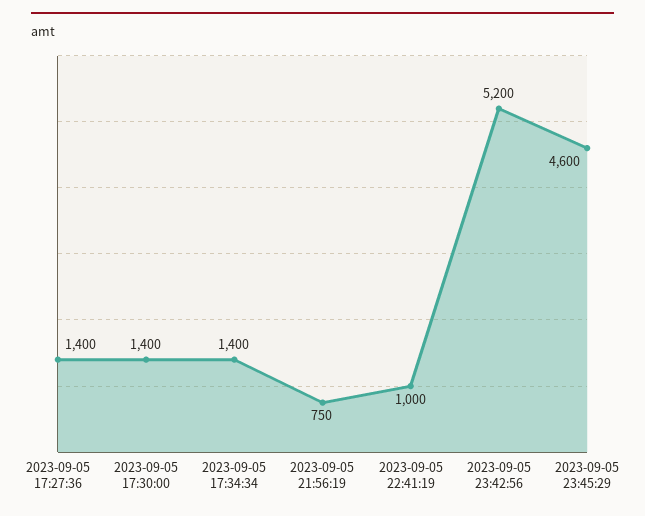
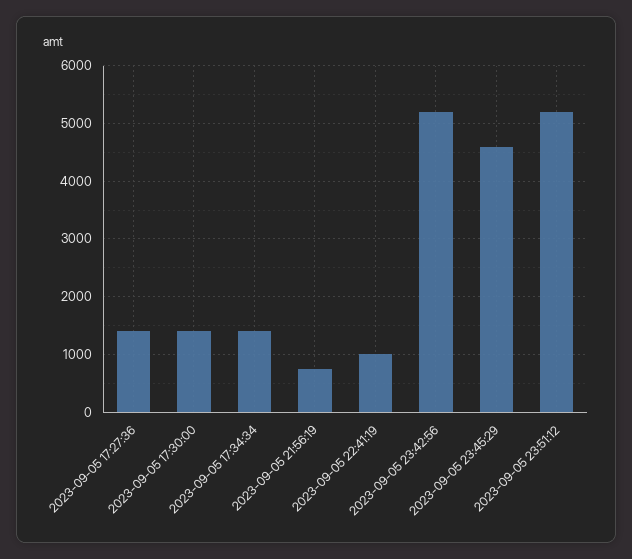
2023-09-05 23:51:12: none -> 5200

